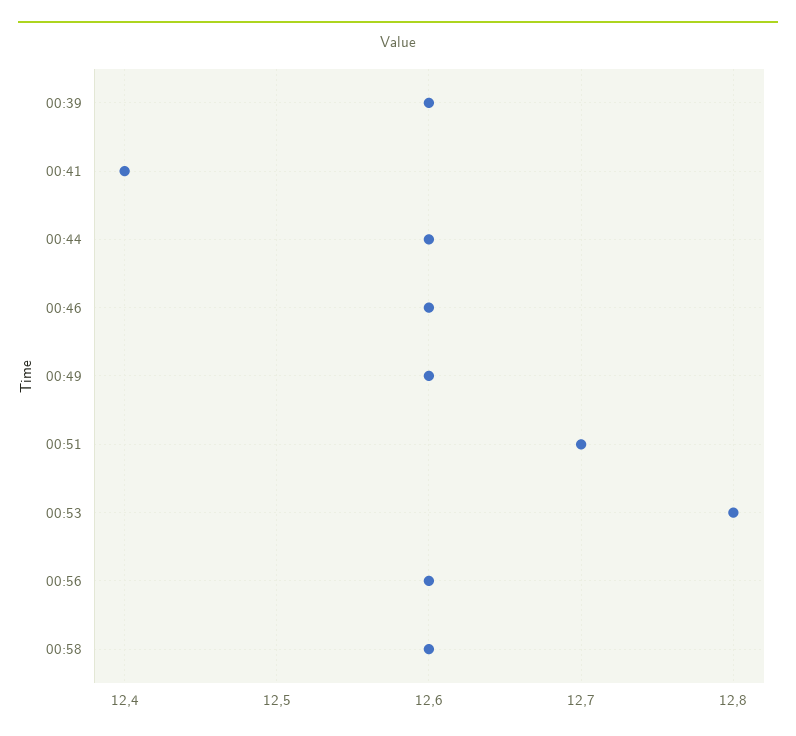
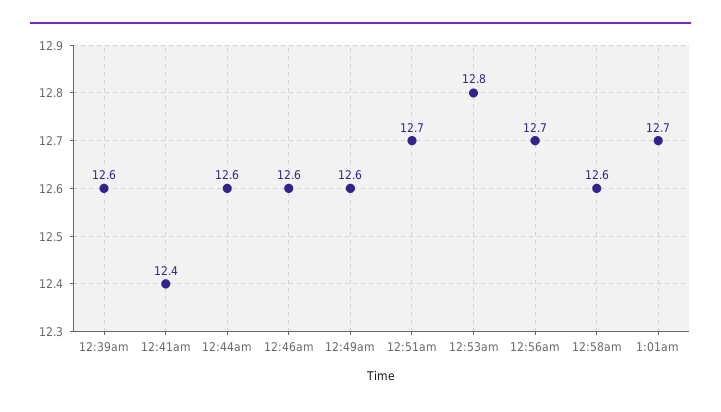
00:56: 12.6 -> 12.7
1:01am: none -> 12.7

